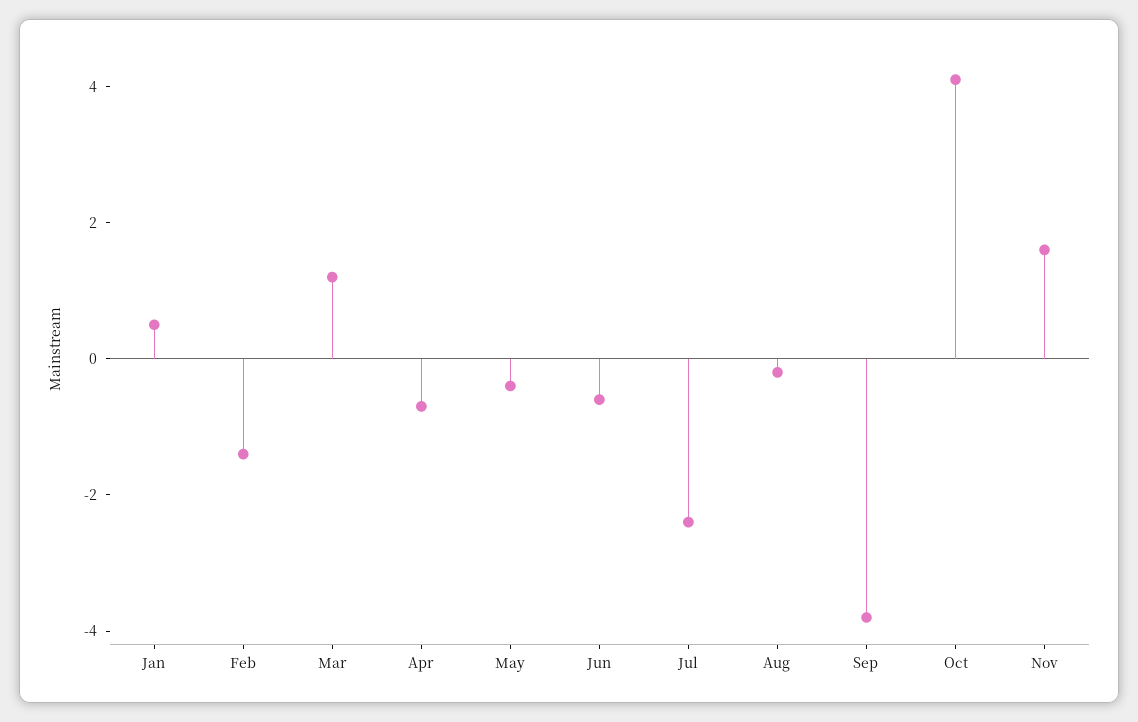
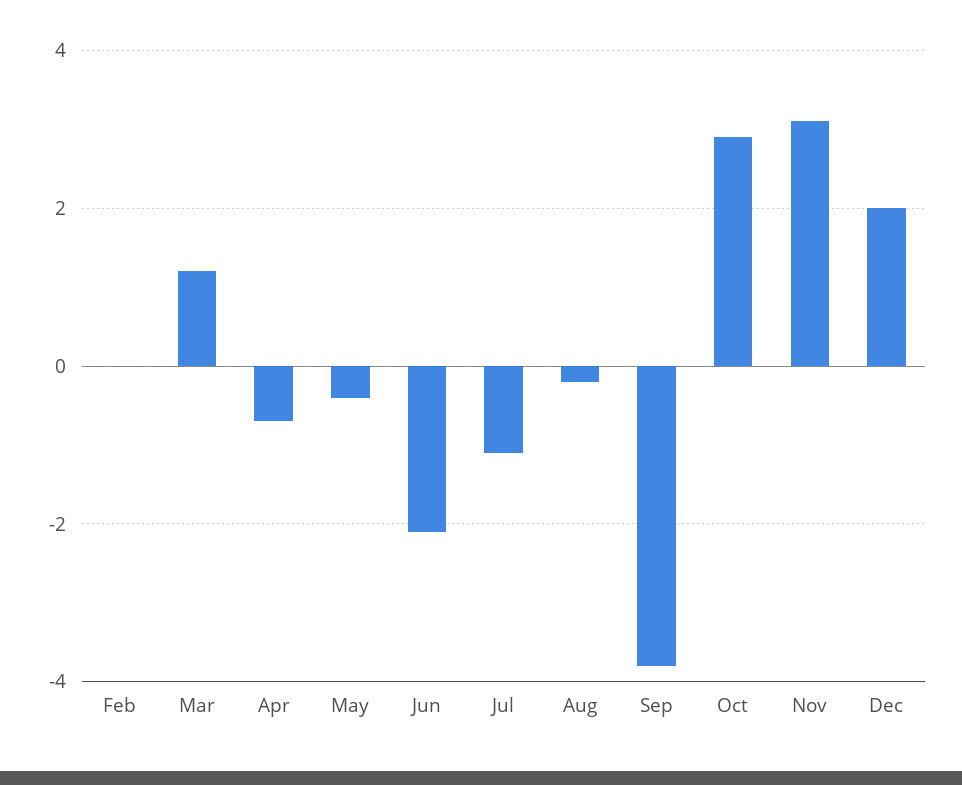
Jan: 0.5 -> none
Feb: -1.5 -> 0
Jun: -0.5 -> -2
Jul: -2.5 -> -1
Oct: 4 -> 3
Nov: 1.5 -> 3
Dec: none -> 2

